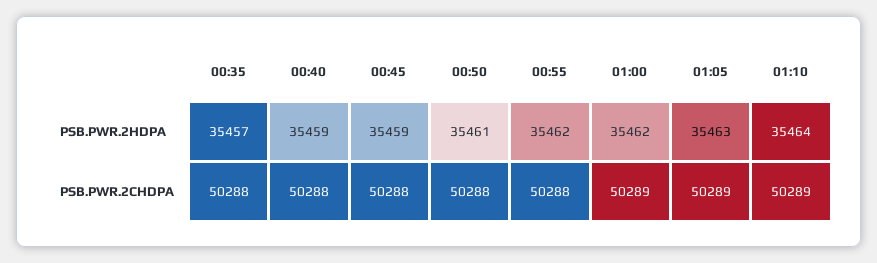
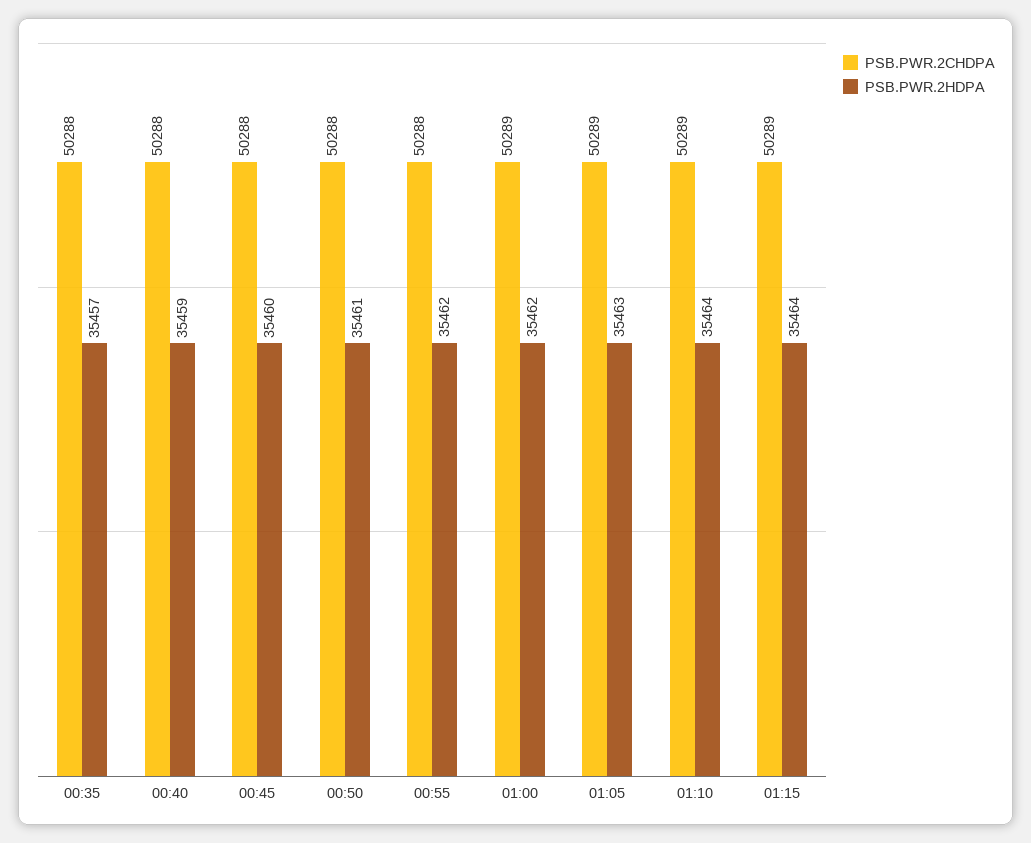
PSB.PWR.2HDPA, 00:45: 35459 -> 35460
PSB.PWR.2CHDPA, 01:15: none -> 50289
PSB.PWR.2HDPA, 01:15: none -> 35464

